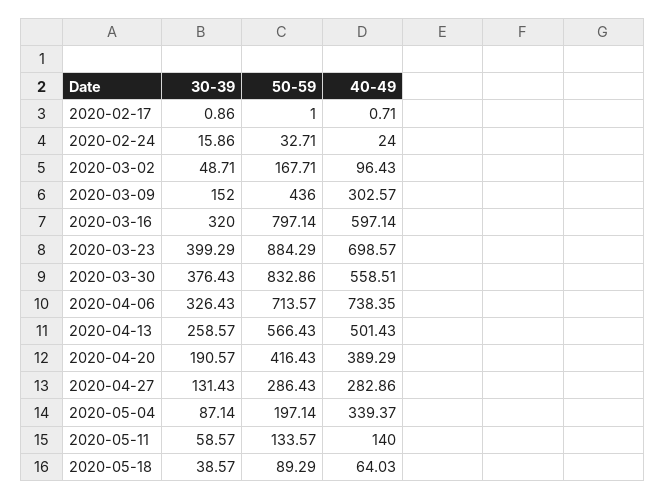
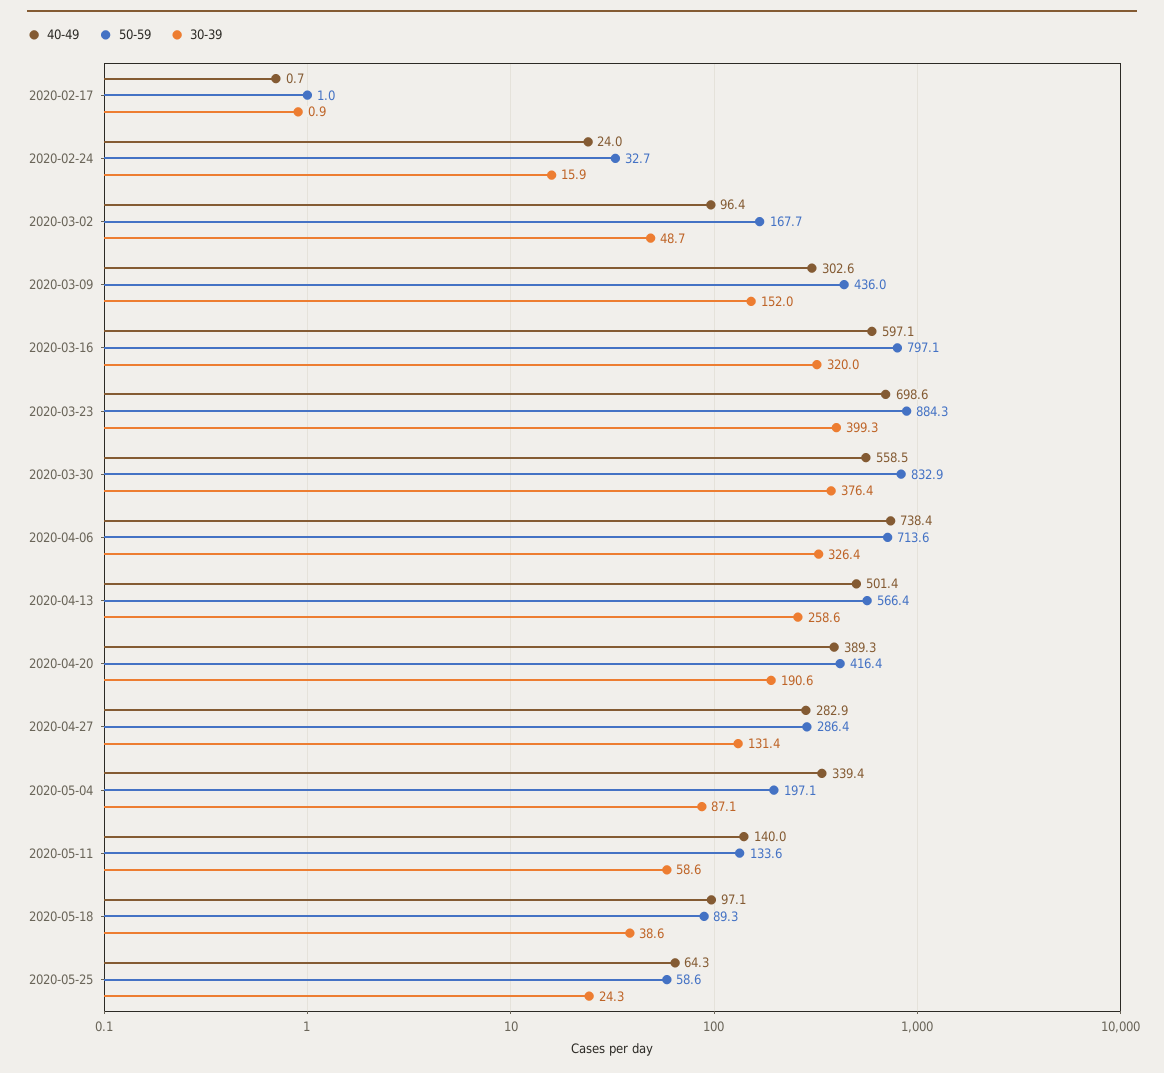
40-49, 2020-05-18: 64.03 -> 97.1
40-49, 2020-05-25: none -> 64.3
50-59, 2020-05-25: none -> 58.6
30-39, 2020-05-25: none -> 24.3

